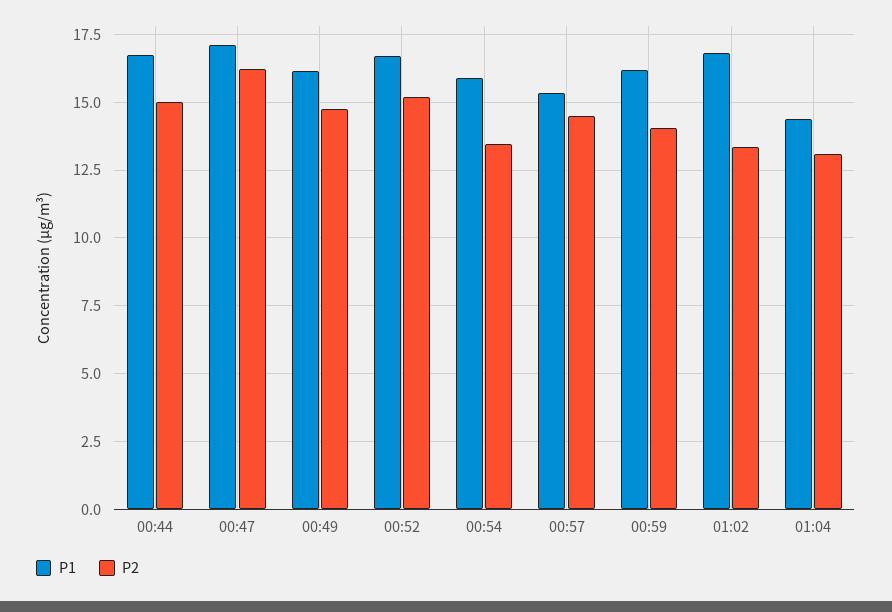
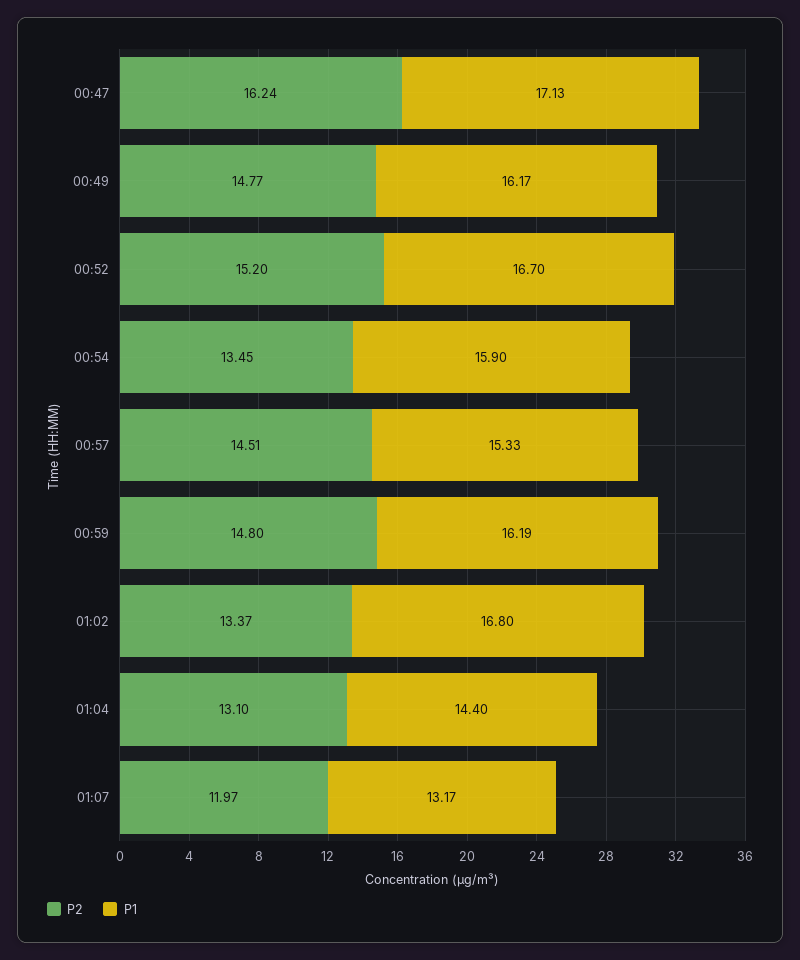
P1, 00:44: 16.75 -> none
P2, 00:44: 15 -> none
P2, 00:59: 14 -> 14.8
P2, 01:07: none -> 11.97
P1, 01:07: none -> 13.17

